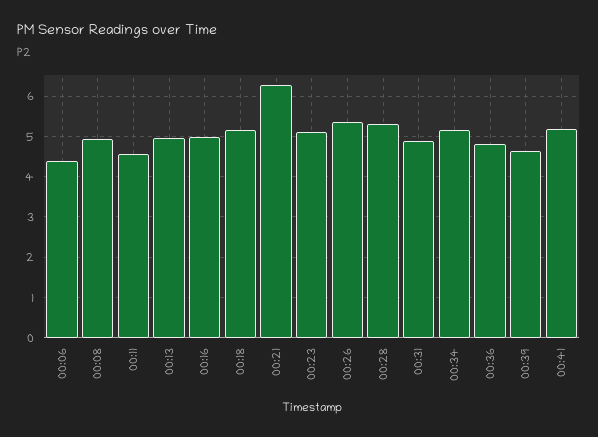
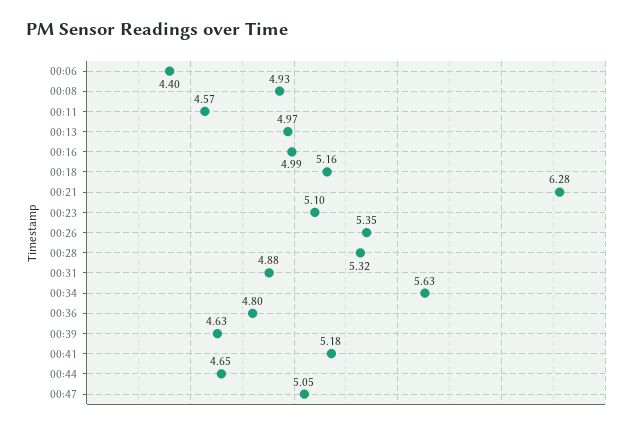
00:34: 5.2 -> 5.63
00:44: none -> 4.65
00:47: none -> 5.05

